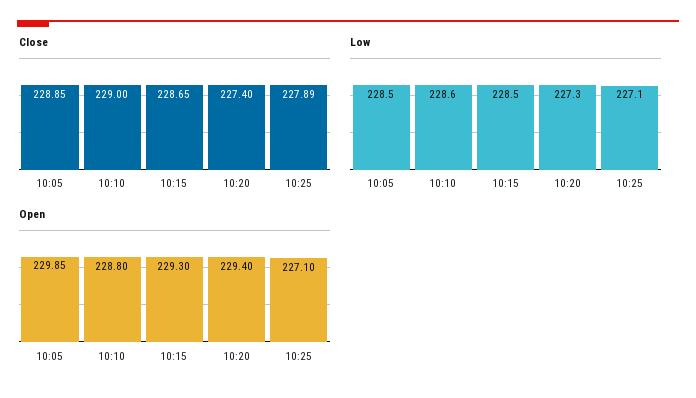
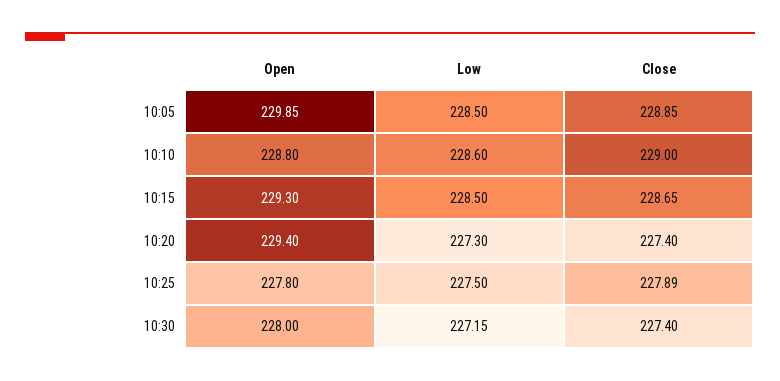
Low, 10:25: 227.1 -> 227.5
Open, 10:25: 227.1 -> 227.8
Open, 10:30: none -> 228
Low, 10:30: none -> 227.15
Close, 10:30: none -> 227.4

